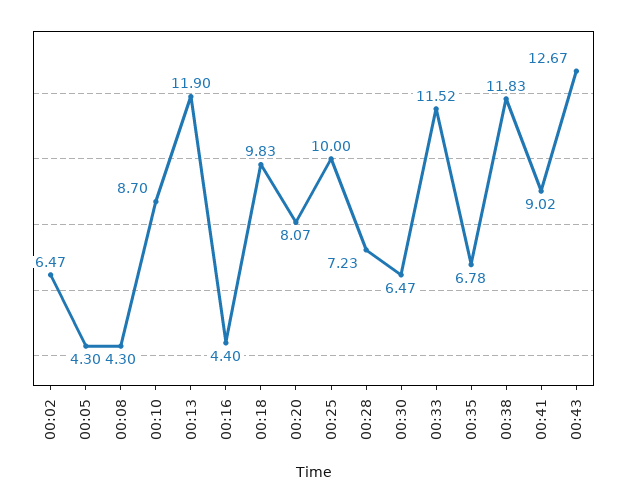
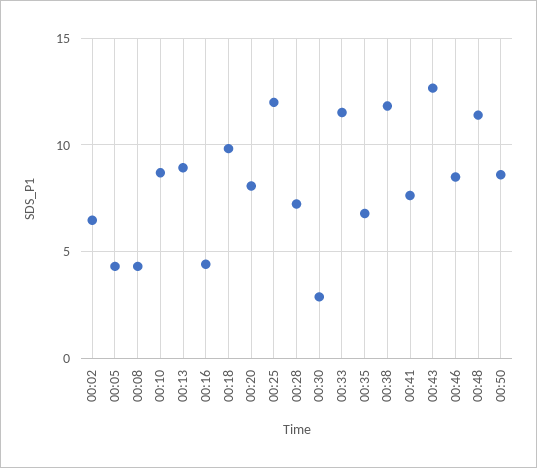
00:13: 11.9 -> 9
00:25: 10 -> 12
00:30: 6.47 -> 3
00:41: 9.02 -> 7.5
00:46: none -> 8.5
00:48: none -> 11.5
00:50: none -> 8.5

